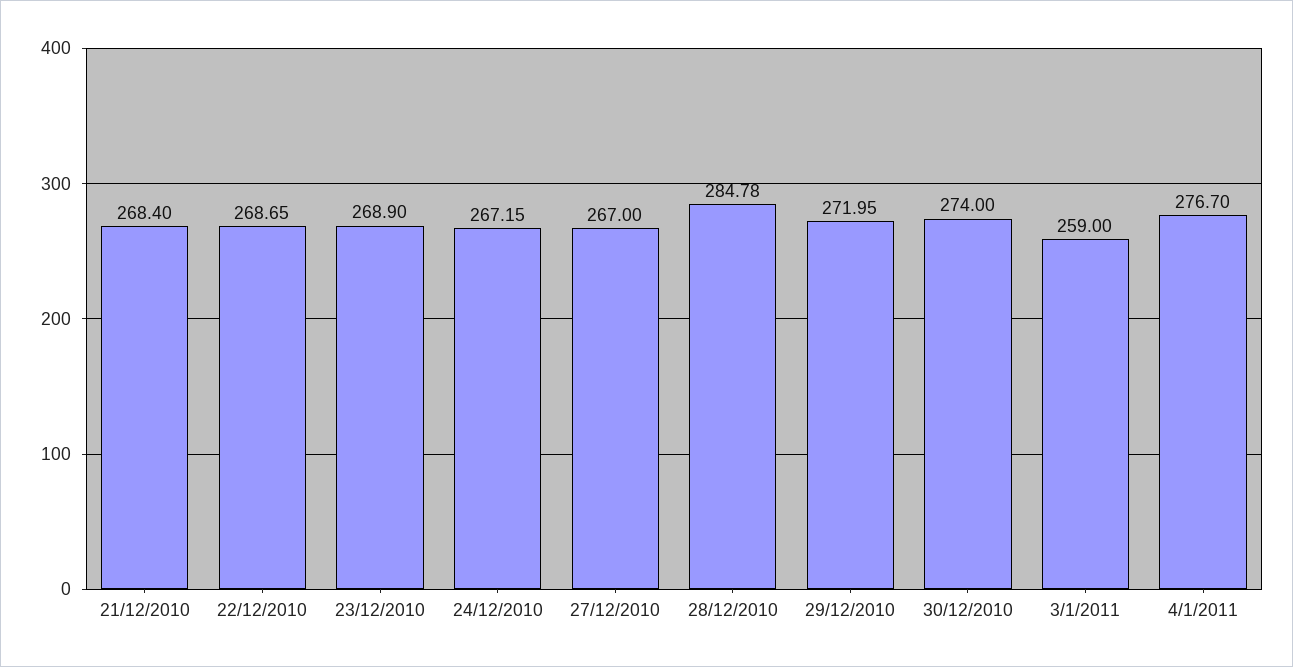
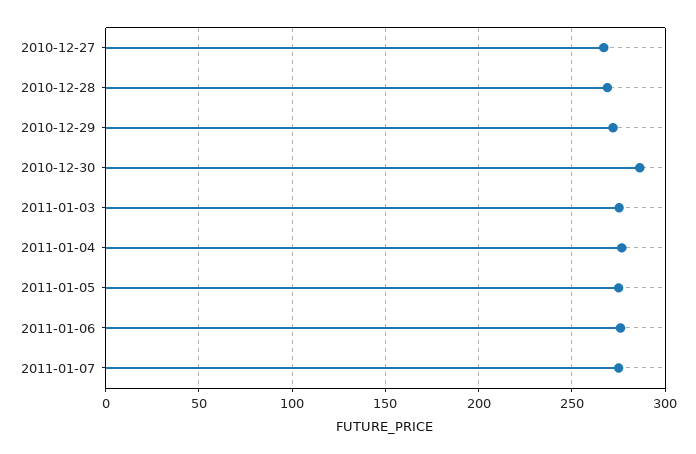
21/12/2010: 268.4 -> none
22/12/2010: 268.65 -> none
23/12/2010: 268.9 -> none
24/12/2010: 267.15 -> none
28/12/2010: 284.78 -> 270
30/12/2010: 274 -> 285
3/1/2011: 259 -> 275
2011-01-05: none -> 275
2011-01-06: none -> 275
2011-01-07: none -> 275

